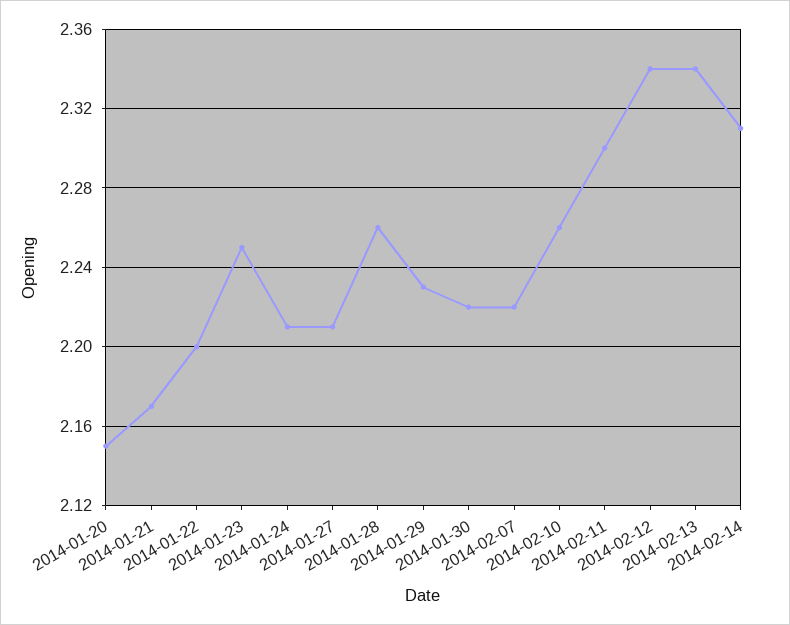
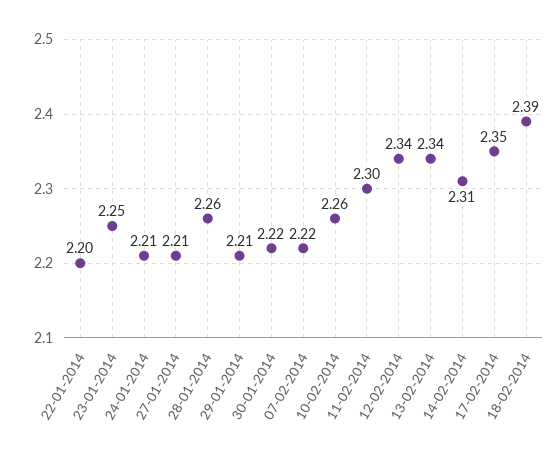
2014-01-20: 2.15 -> none
2014-01-21: 2.17 -> none
2014-01-29: 2.23 -> 2.21
17-02-2014: none -> 2.35
18-02-2014: none -> 2.39

